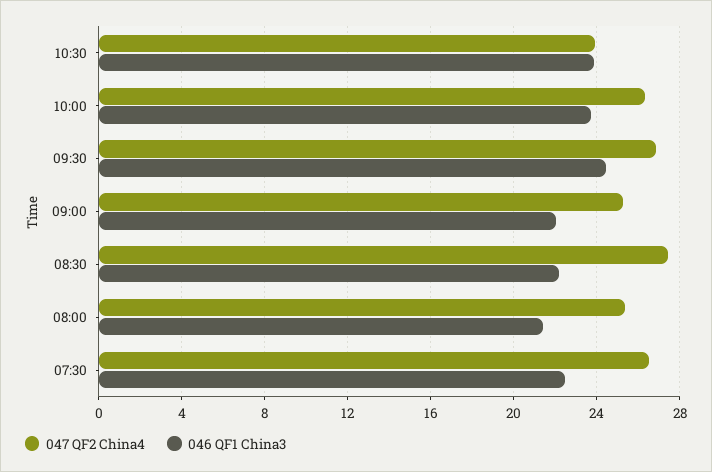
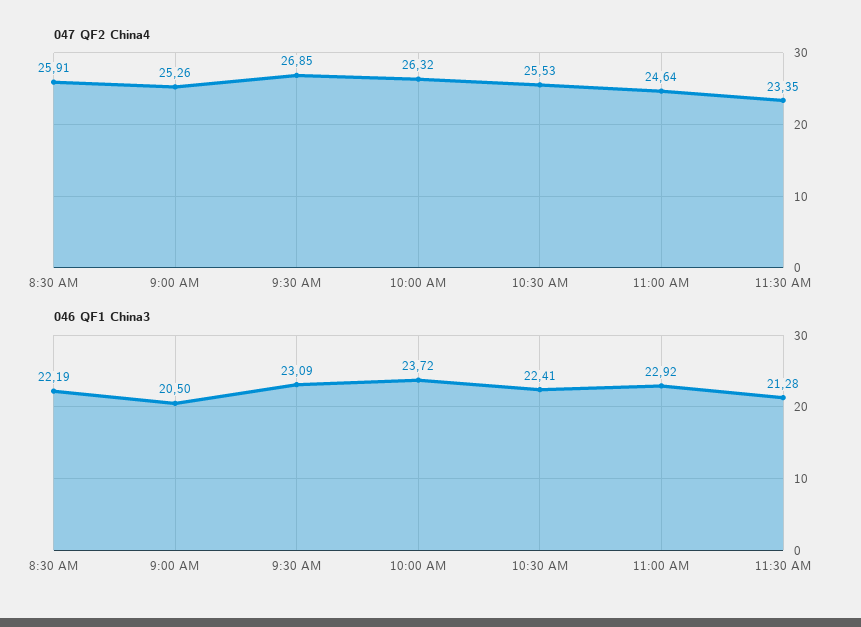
047 QF2 China4, 10:30: 24 -> 25.53
046 QF1 China3, 10:30: 24 -> 22.41
046 QF1 China3, 09:30: 24.5 -> 23.09
046 QF1 China3, 09:00: 22 -> 20.5
047 QF2 China4, 08:30: 27.5 -> 25.91
047 QF2 China4, 08:00: 25.5 -> none
046 QF1 China3, 08:00: 21.5 -> none
047 QF2 China4, 07:30: 26.5 -> none
046 QF1 China3, 07:30: 22.5 -> none
047 QF2 China4, 11:00 AM: none -> 24.64
047 QF2 China4, 11:30 AM: none -> 23.35
046 QF1 China3, 11:00 AM: none -> 22.92
046 QF1 China3, 11:30 AM: none -> 21.28

